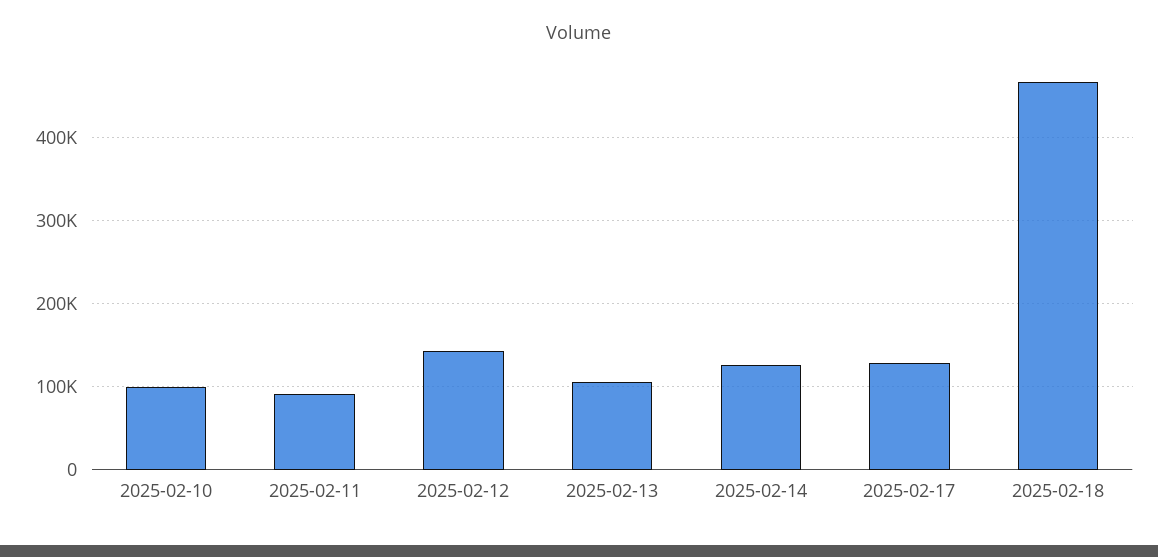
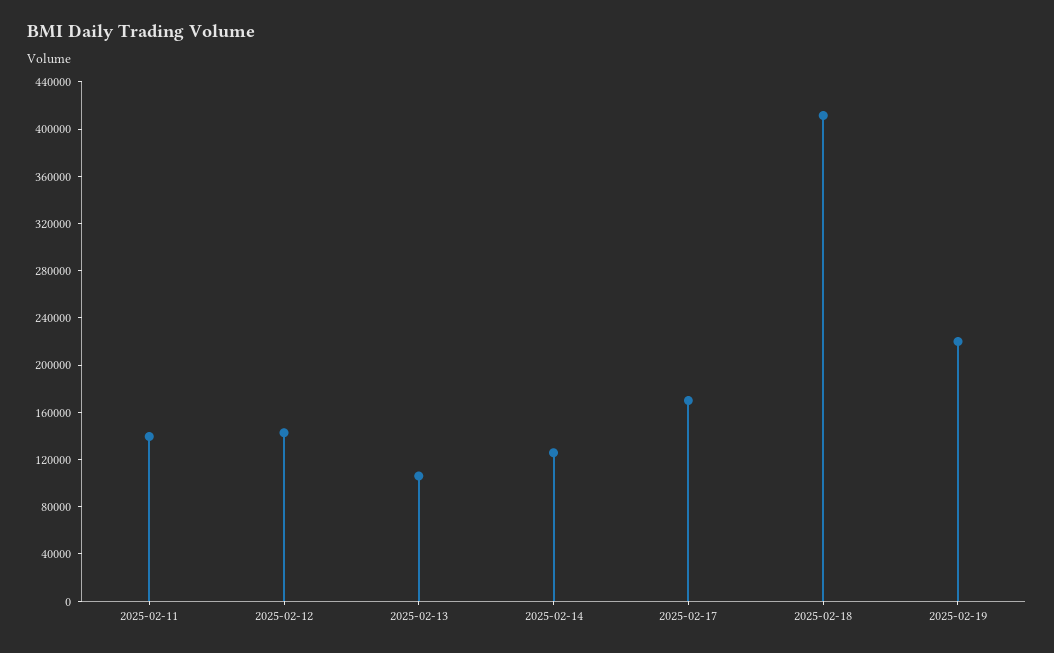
2025-02-10: 100000 -> none
2025-02-11: 90000 -> 140000
2025-02-17: 130000 -> 170000
2025-02-18: 470000 -> 410000
2025-02-19: none -> 220000

